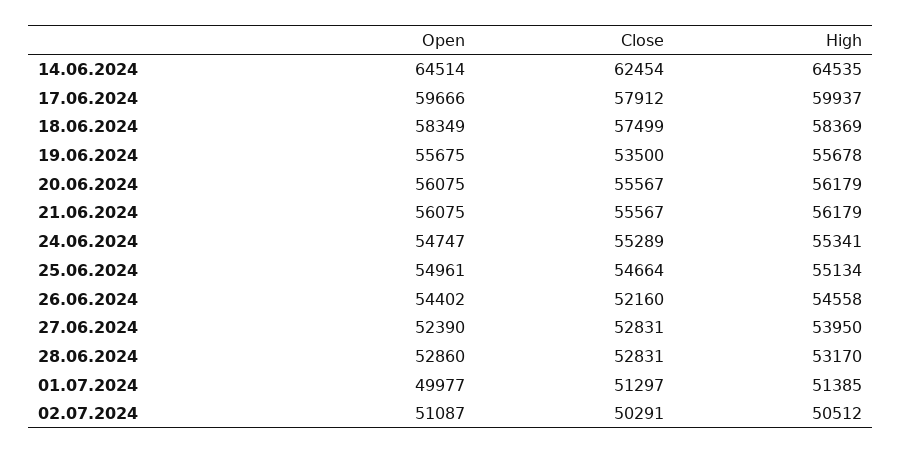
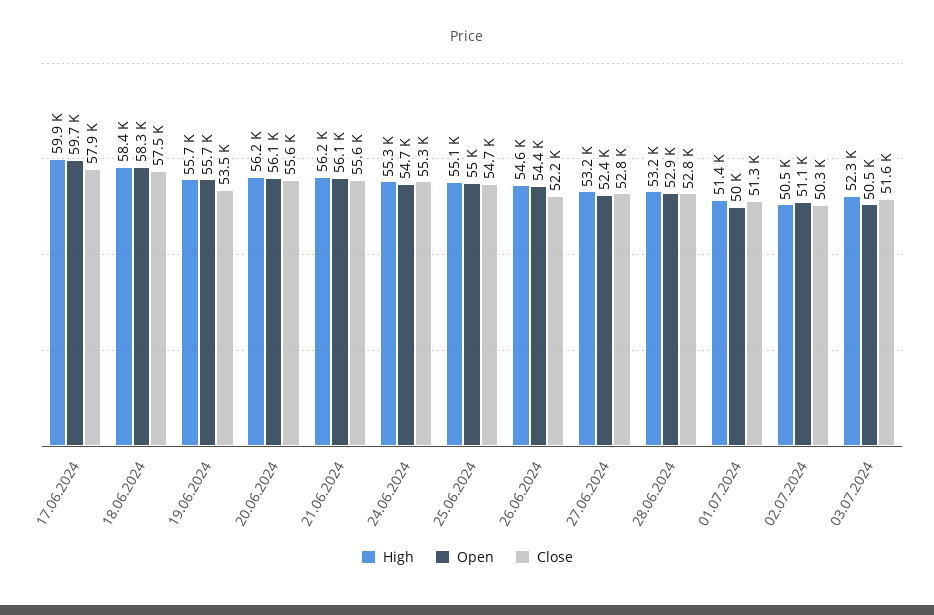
Open, 14.06.2024: 64514 -> none
Close, 14.06.2024: 62454 -> none
High, 14.06.2024: 64535 -> none
High, 27.06.2024: 53950 -> 53200
High, 03.07.2024: none -> 52300
Open, 03.07.2024: none -> 50500
Close, 03.07.2024: none -> 51600

